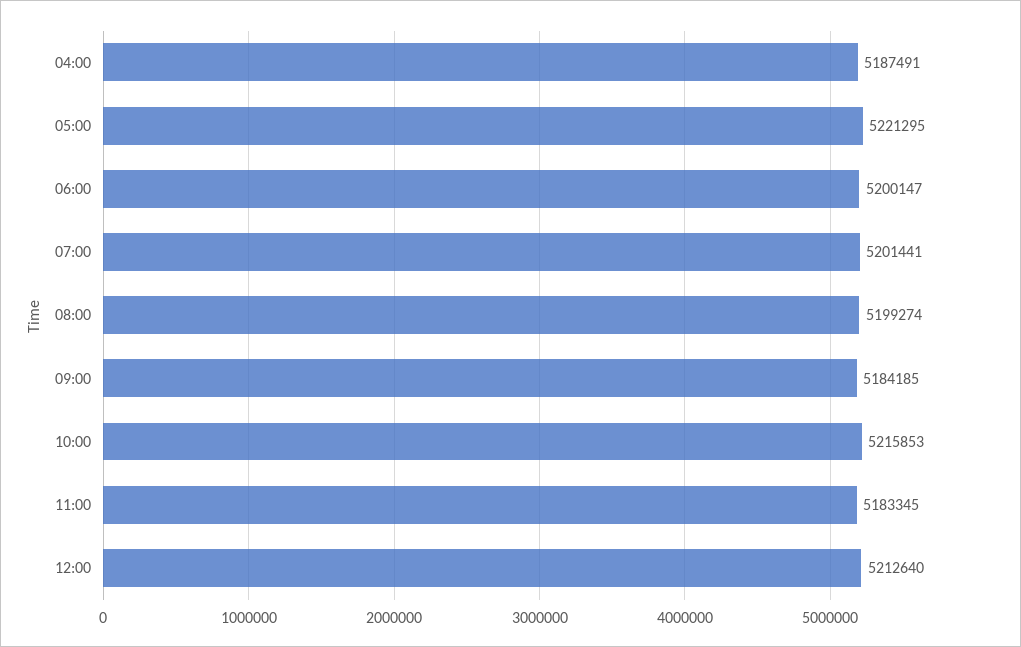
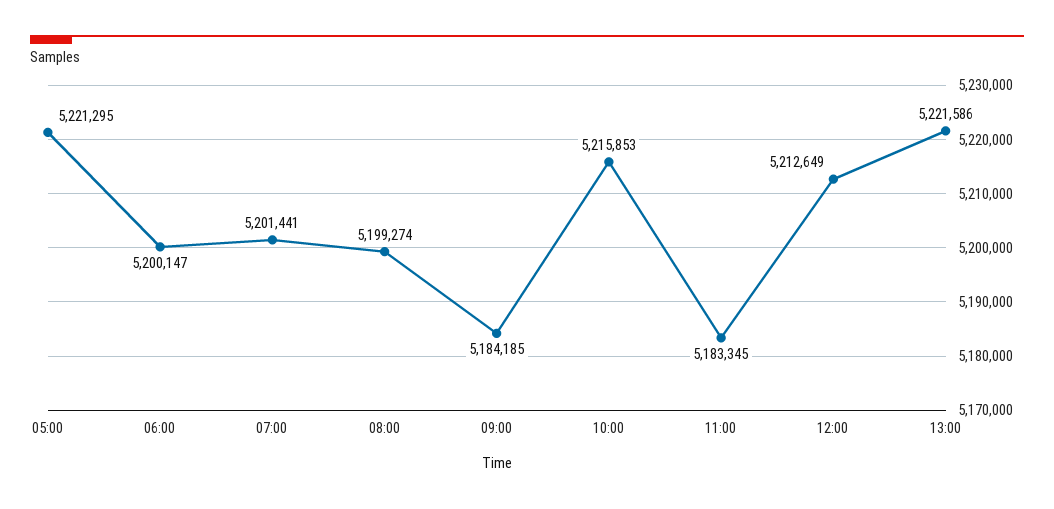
04:00: 5187491 -> none
12:00: 5212640 -> 5212649
13:00: none -> 5221586

